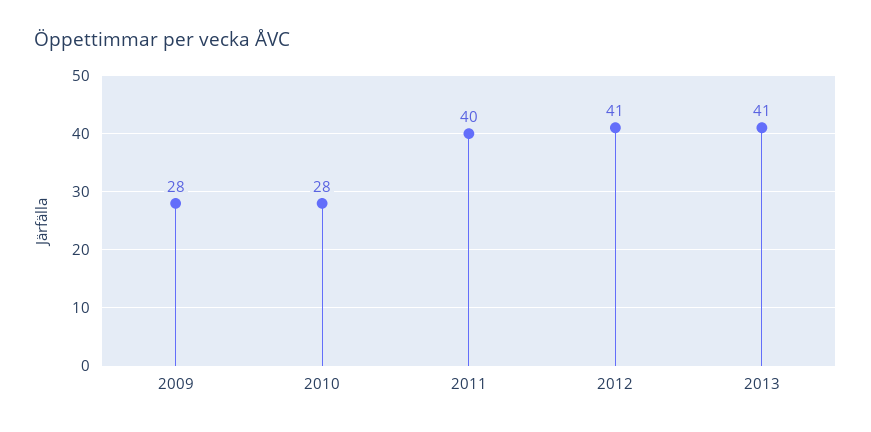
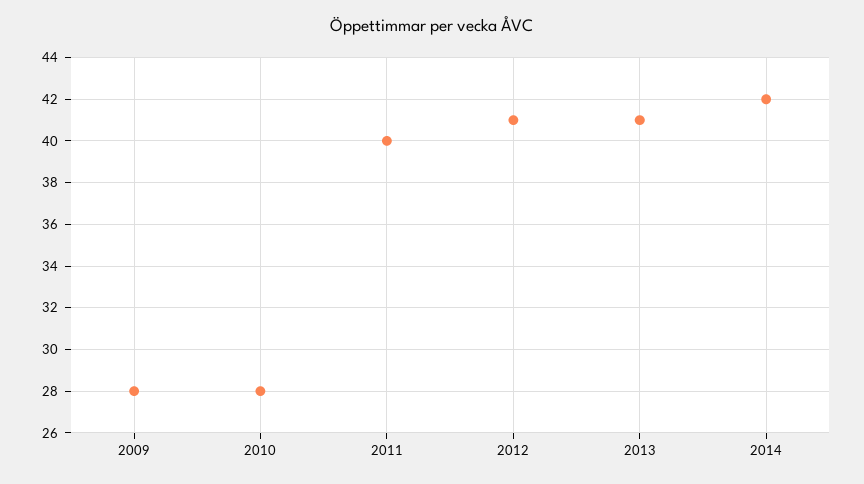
2014: none -> 42

